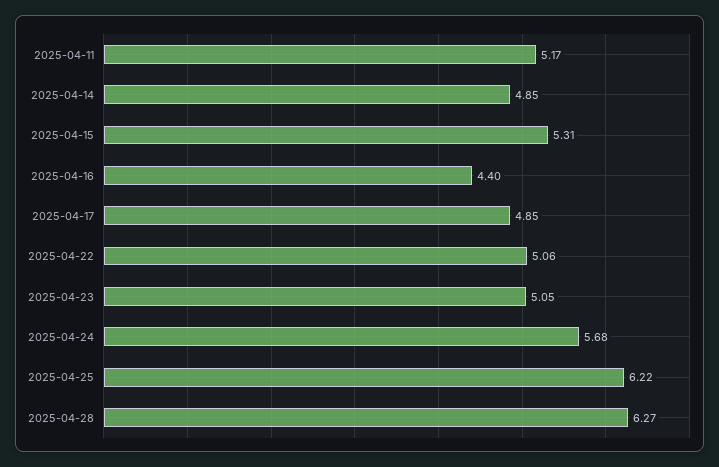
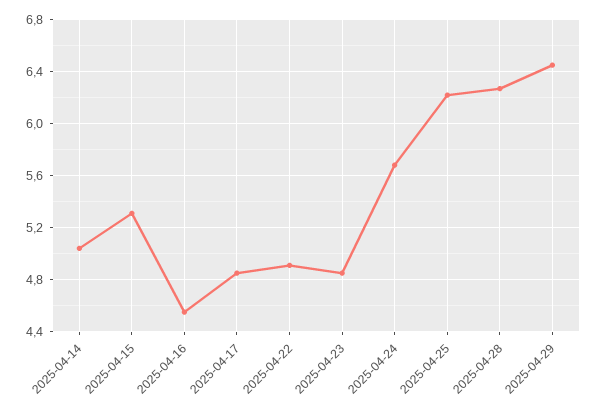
2025-04-11: 5.17 -> none
2025-04-14: 4.85 -> 5.05
2025-04-16: 4.4 -> 4.55
2025-04-22: 5.06 -> 4.9
2025-04-23: 5.05 -> 4.85
2025-04-29: none -> 6.45

